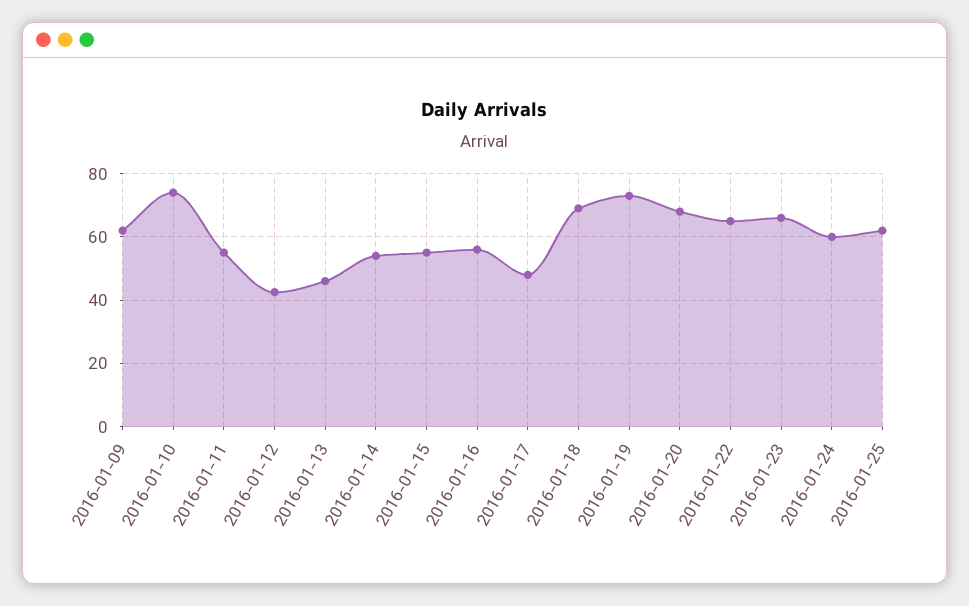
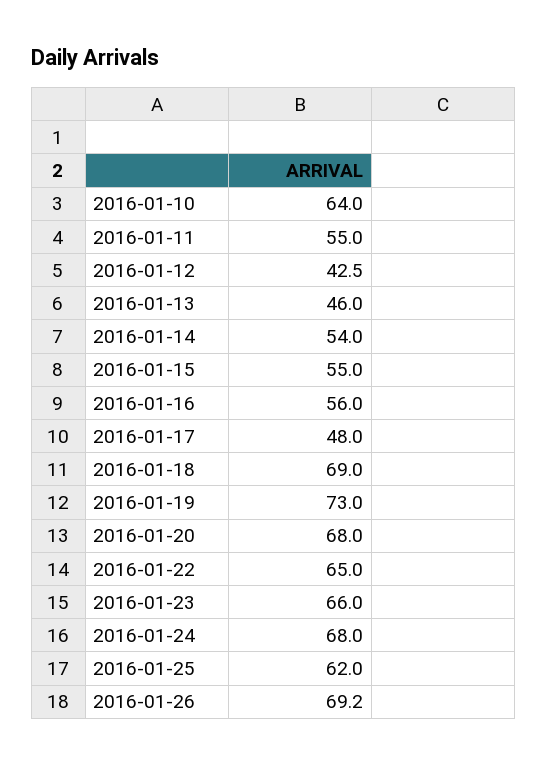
2016-01-09: 62 -> none
2016-01-10: 74 -> 64
2016-01-24: 60 -> 68
2016-01-26: none -> 69.2

